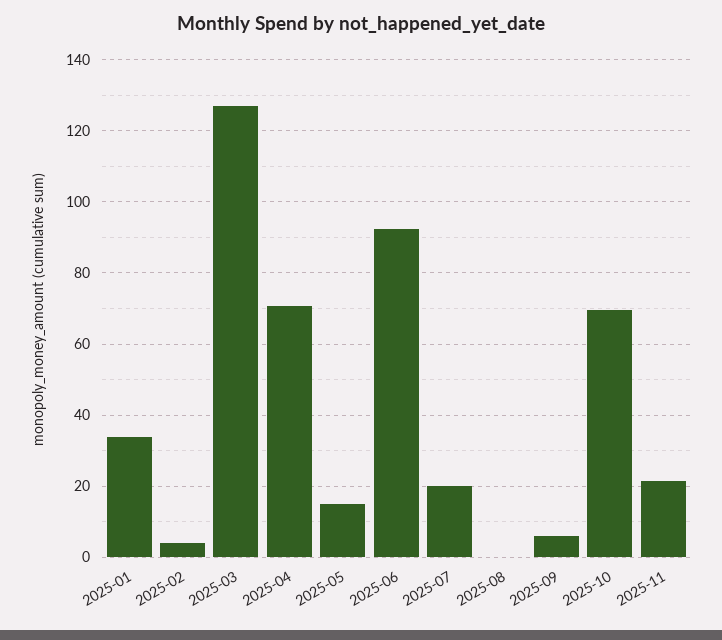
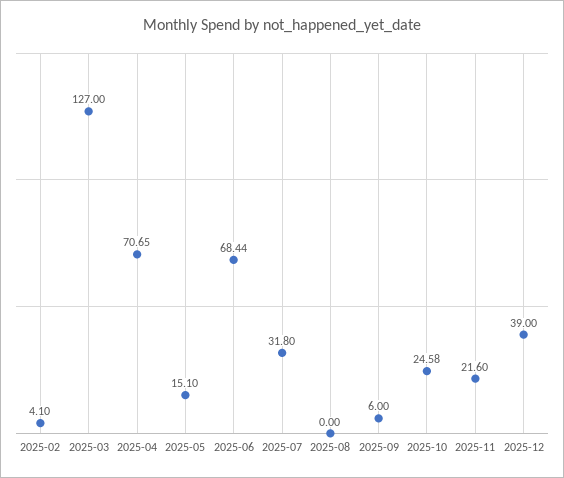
2025-01: 34 -> none
2025-06: 92 -> 68.44
2025-07: 20 -> 31.8
2025-10: 70 -> 24.58
2025-12: none -> 39

